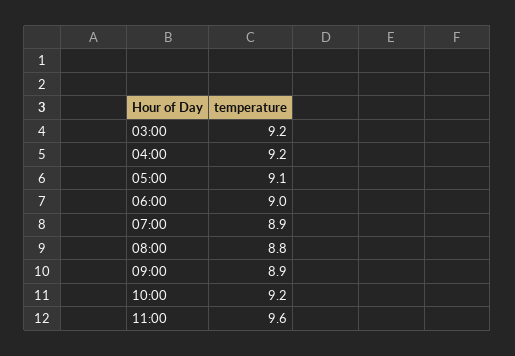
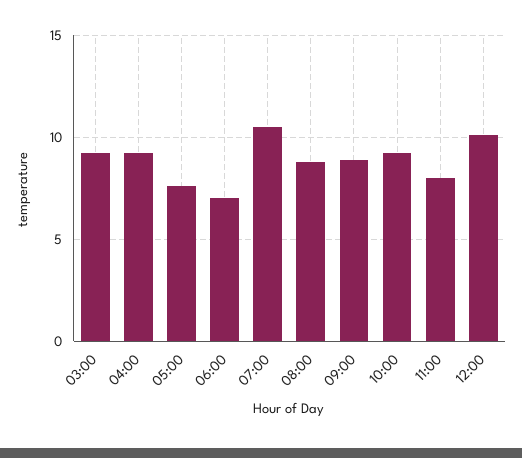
05:00: 9.1 -> 7.5
06:00: 9 -> 7
07:00: 8.9 -> 10.5
11:00: 9.6 -> 8
12:00: none -> 10

